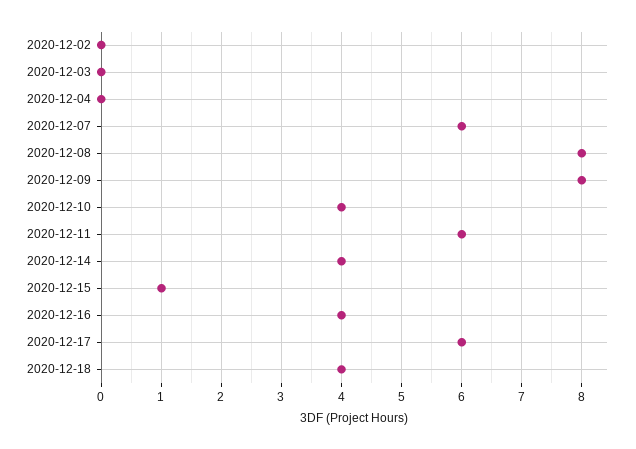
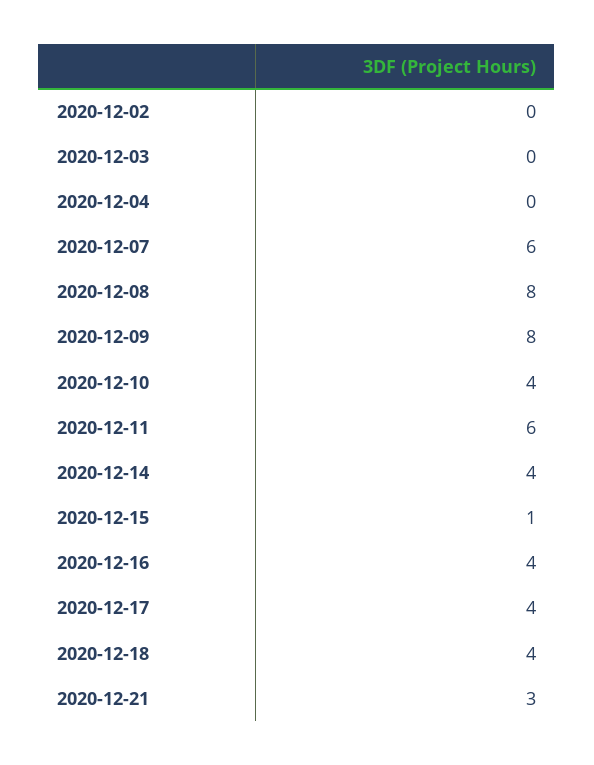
2020-12-17: 6 -> 4
2020-12-21: none -> 3

